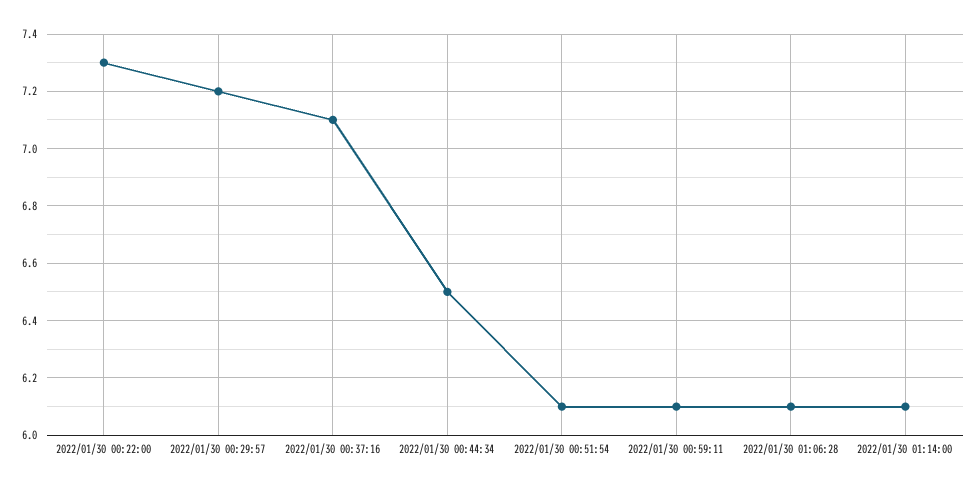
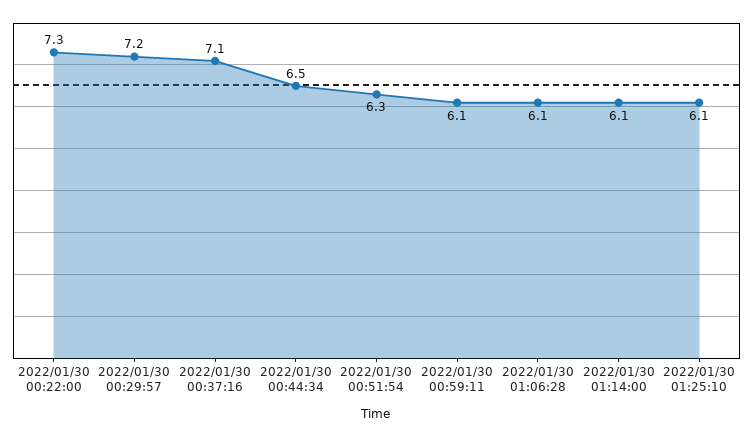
2022/01/30 00:51:54: 6.1 -> 6.3
2022/01/30 01:25:10: none -> 6.1

